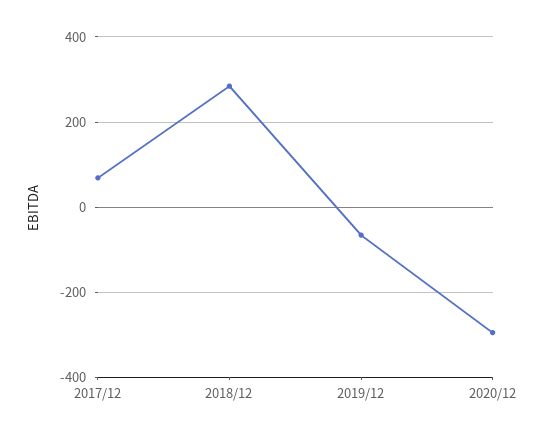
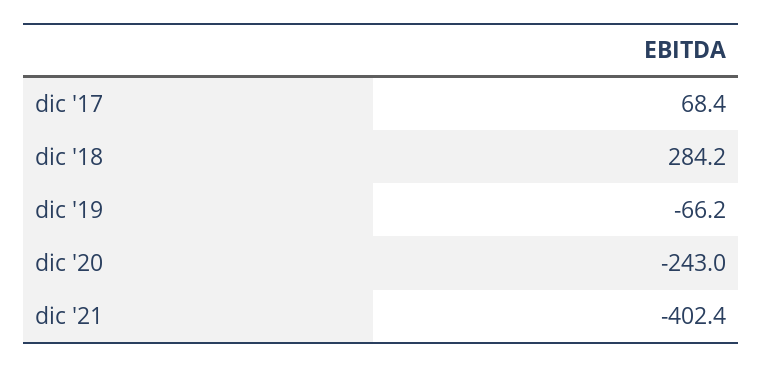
2020/12: -300 -> -243
dic '21: none -> -402.4

